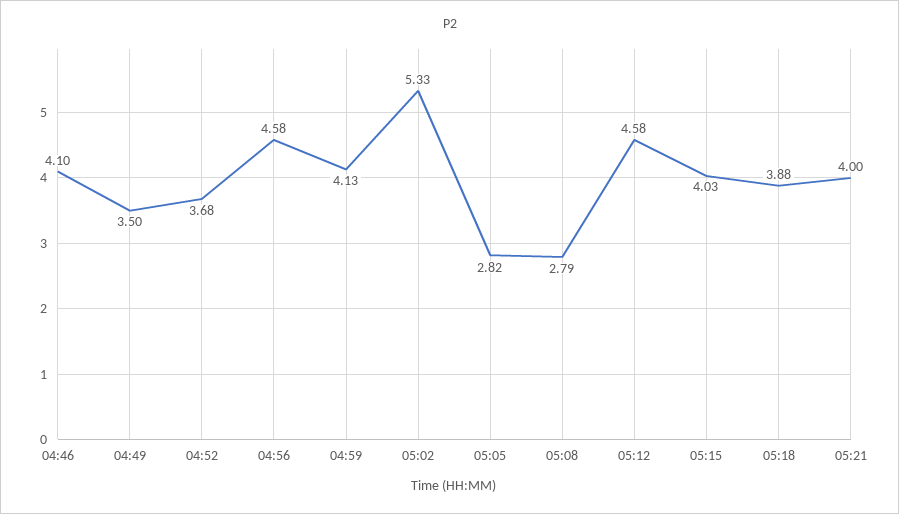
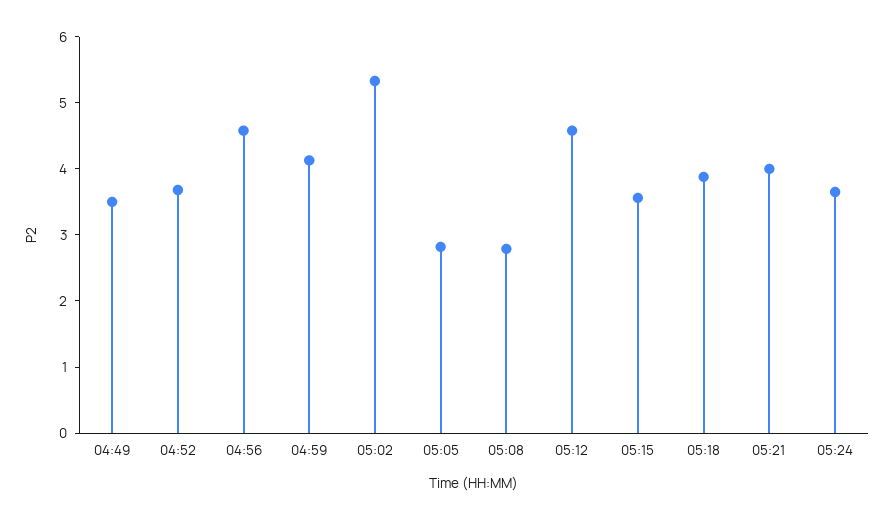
04:46: 4.1 -> none
05:15: 4.03 -> 3.6
05:24: none -> 3.6

